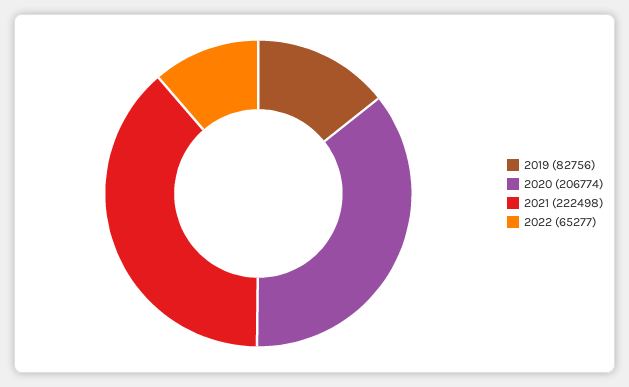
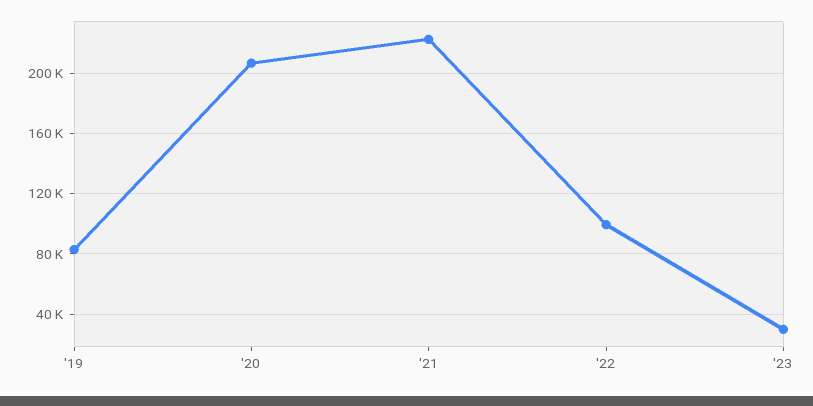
2022: 65277 -> 100000
'23: none -> 30000

